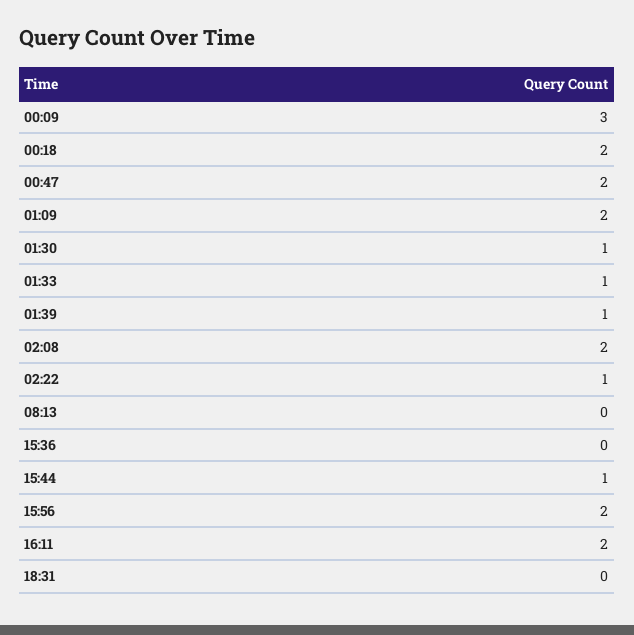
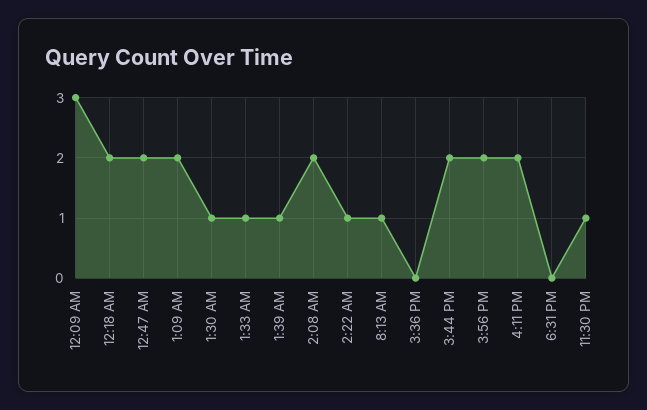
08:13: 0 -> 1
15:44: 1 -> 2
11:30 PM: none -> 1

